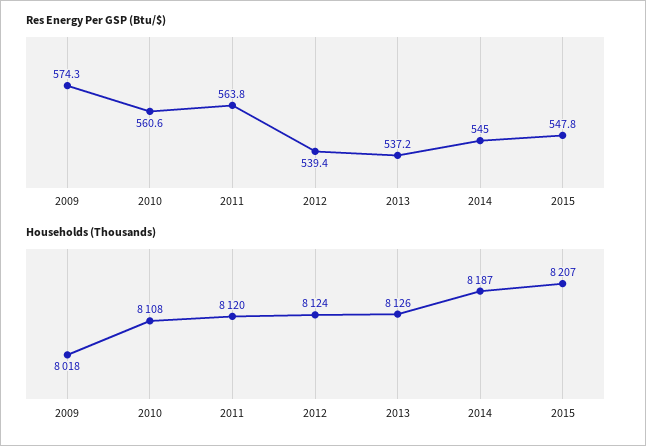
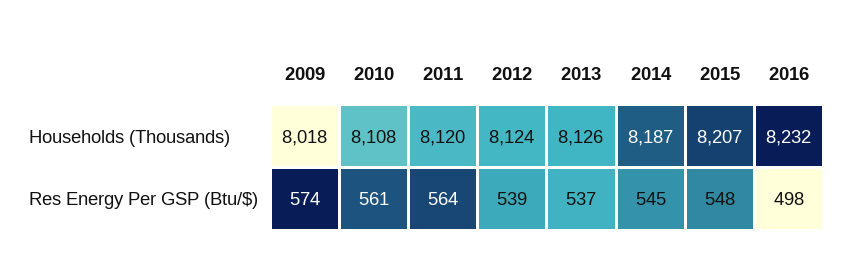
Households (Thousands), 2016: none -> 8232
Res Energy Per GSP (Btu/$), 2016: none -> 498

